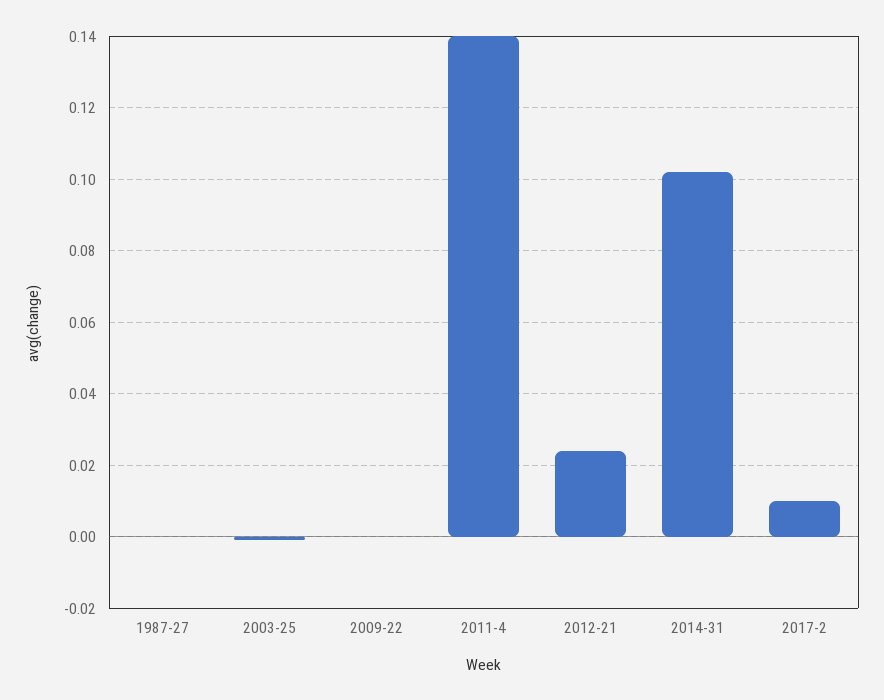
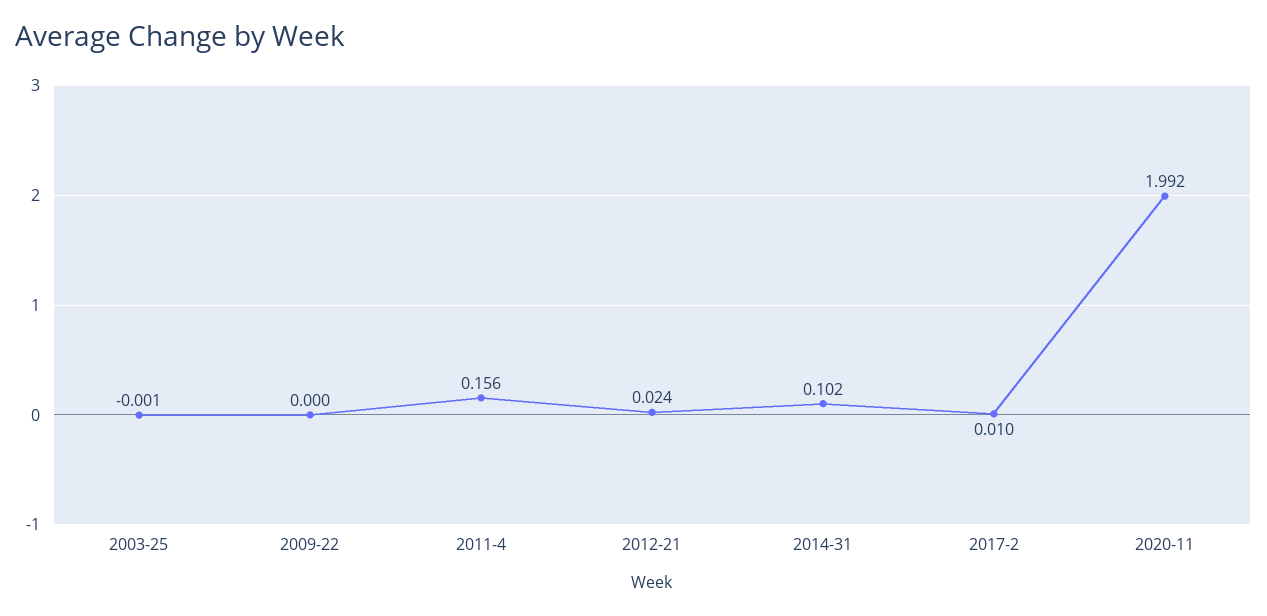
1987-27: 0 -> none
2011-4: 0.14 -> 0.156
2020-11: none -> 1.992

